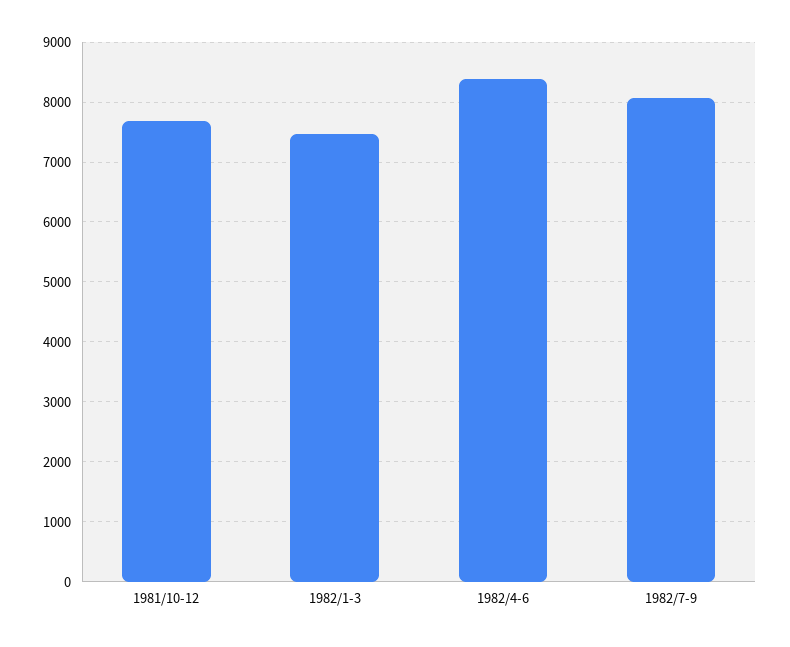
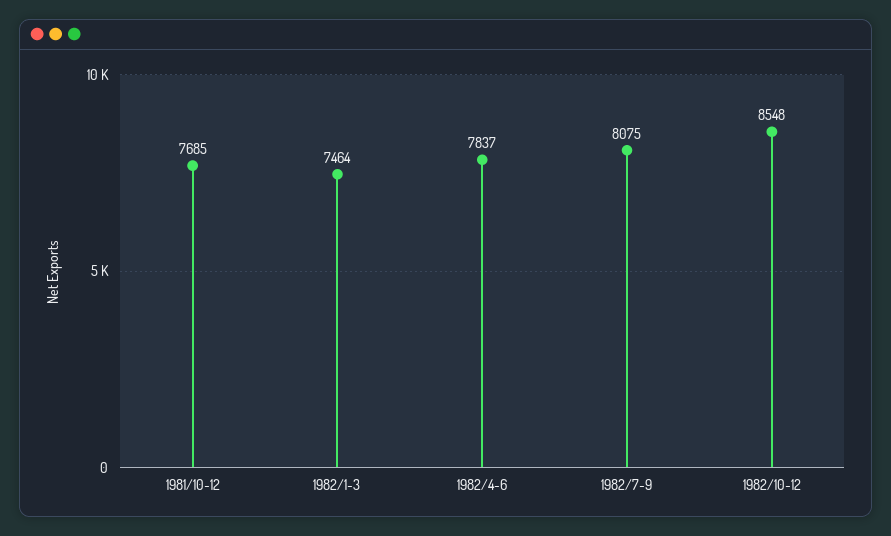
1982/4-6: 8400 -> 7837
1982/10-12: none -> 8548

